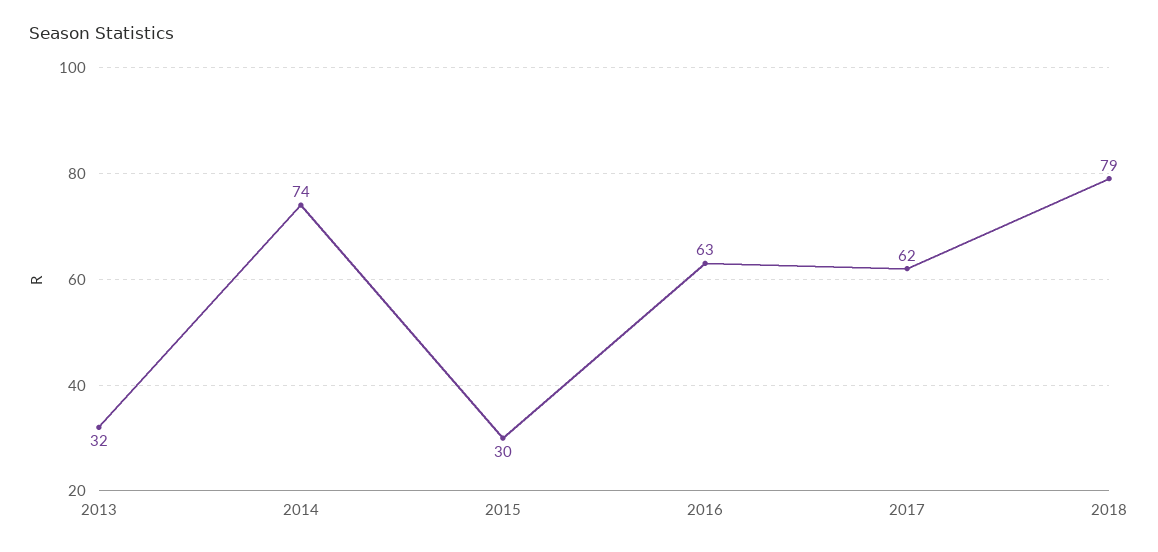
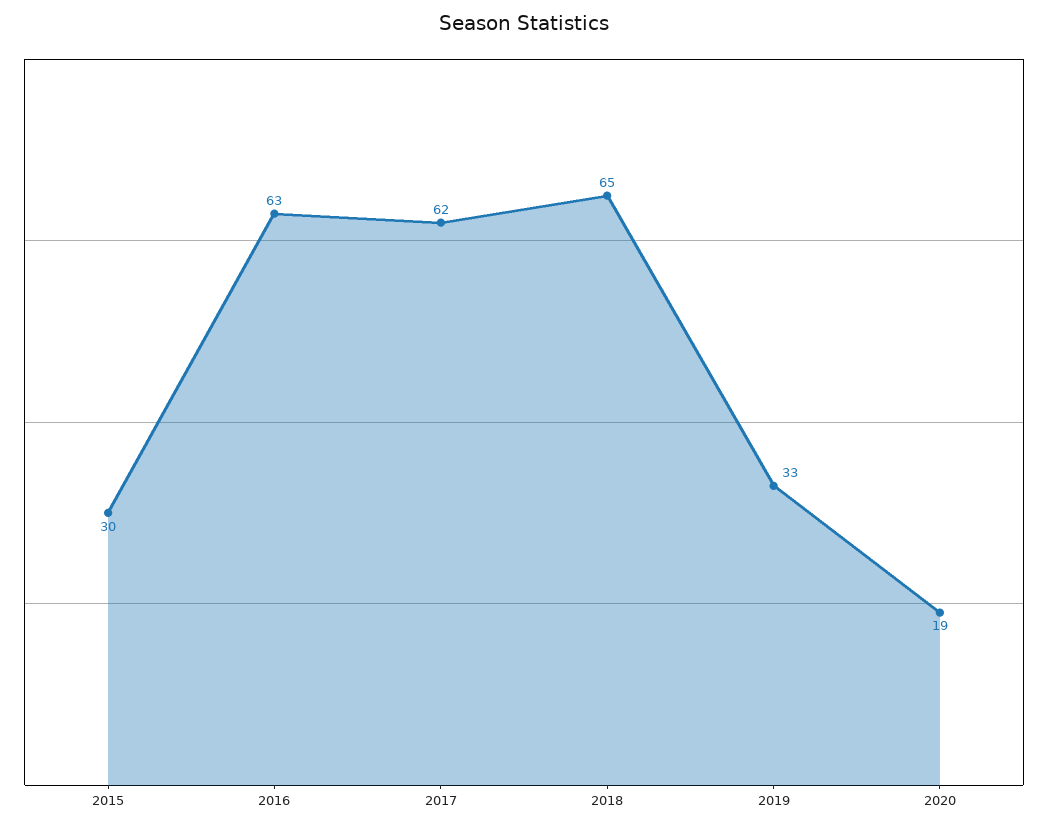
2013: 32 -> none
2014: 74 -> none
2018: 79 -> 65
2019: none -> 33
2020: none -> 19

